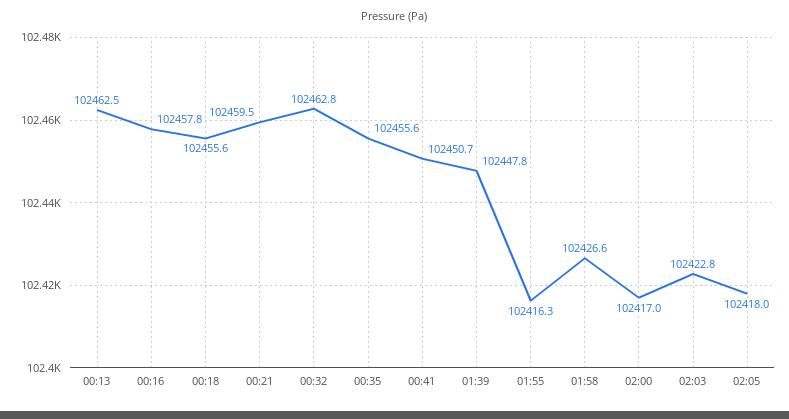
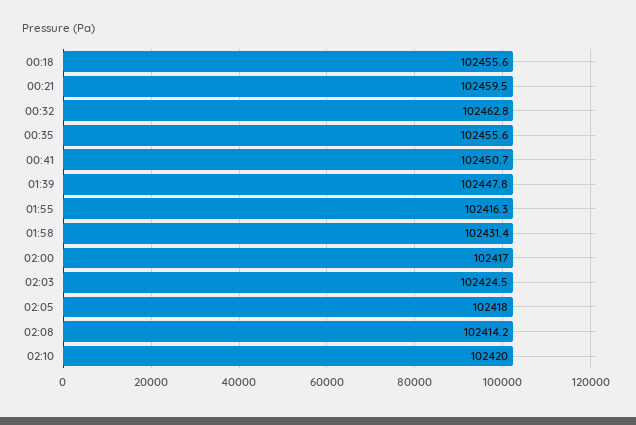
00:13: 102462.5 -> none
00:16: 102457.8 -> none
01:58: 102426.6 -> 102431.4
02:03: 102422.8 -> 102424.5
02:08: none -> 102414.2
02:10: none -> 102420

